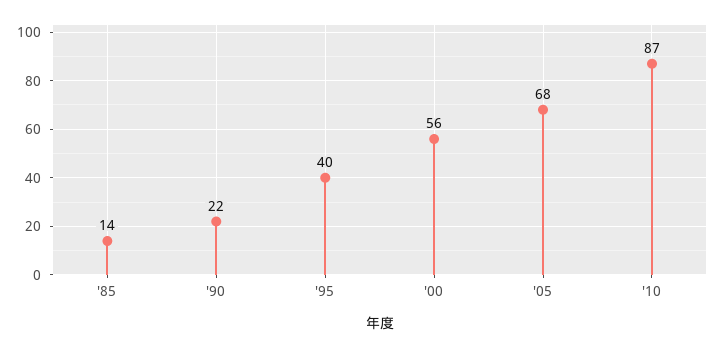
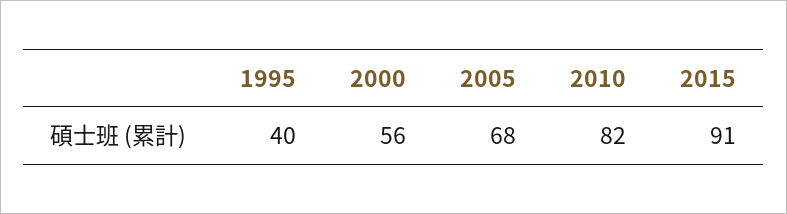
'85: 14 -> none
'90: 22 -> none
'10: 87 -> 82
2015: none -> 91

